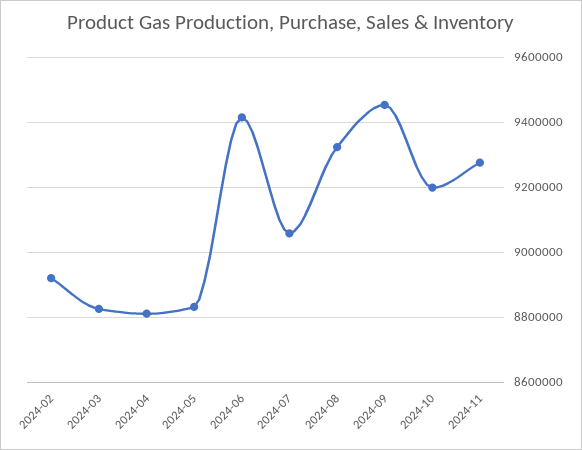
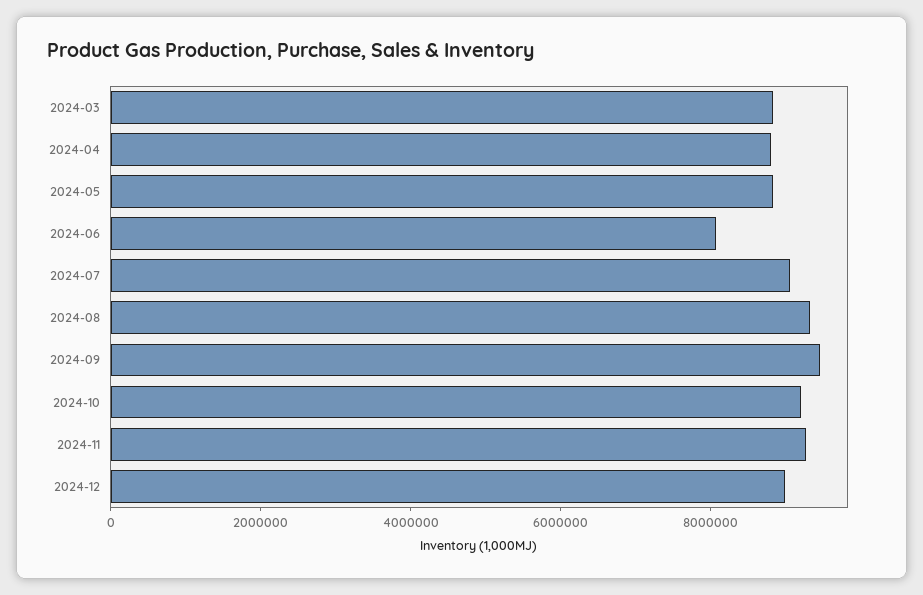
2024-02: 8920000 -> none
2024-06: 9420000 -> 8000000
2024-12: none -> 9000000

